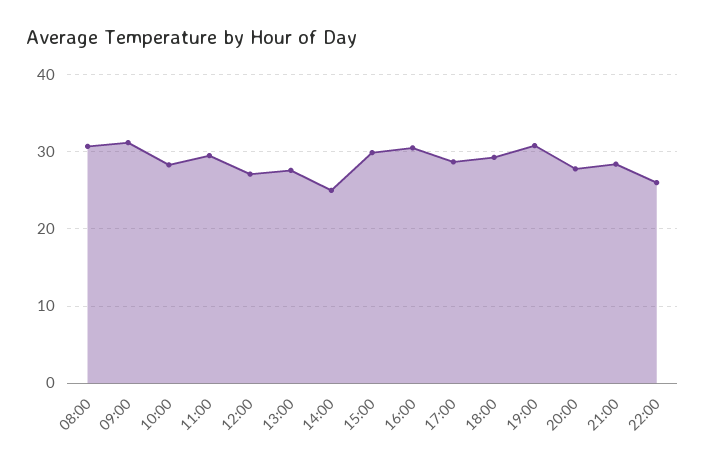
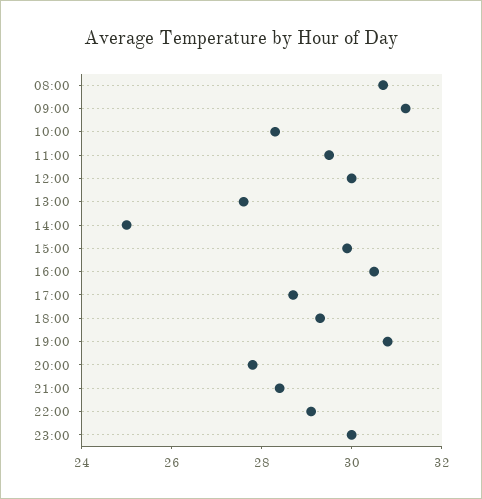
12:00: 27 -> 30
22:00: 26 -> 29
23:00: none -> 30

